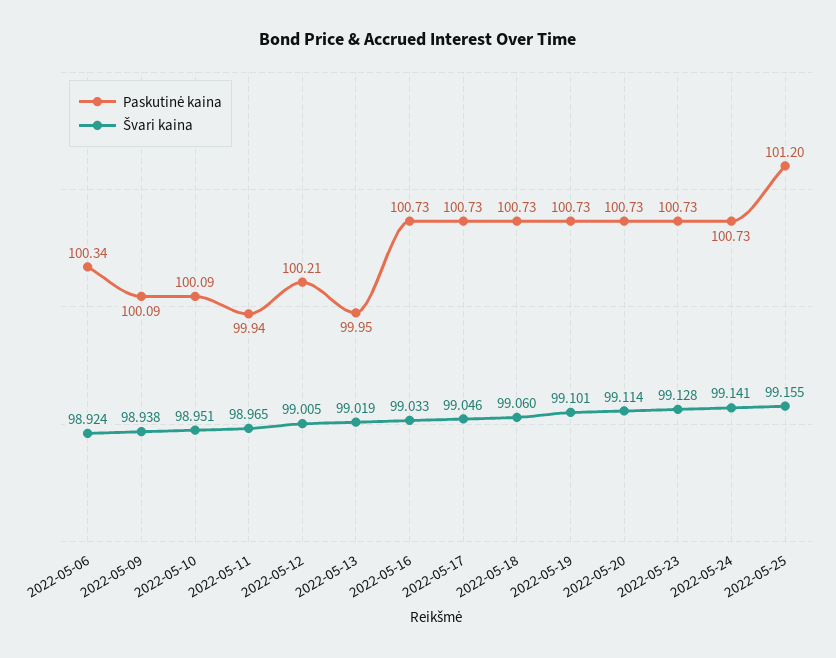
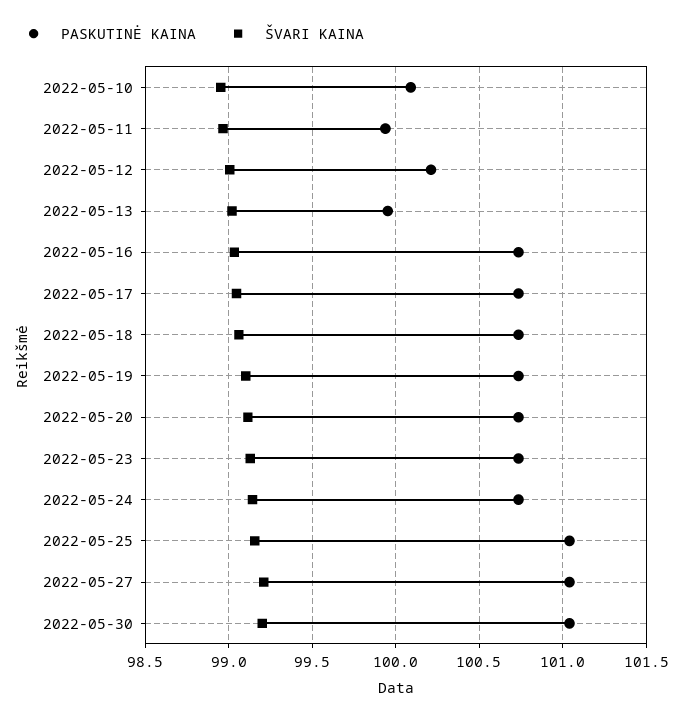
Paskutinė kaina, 2022-05-06: 100.34 -> none
Švari kaina, 2022-05-06: 98.924 -> none
Paskutinė kaina, 2022-05-09: 100.09 -> none
Švari kaina, 2022-05-09: 98.938 -> none
Paskutinė kaina, 2022-05-25: 101.2 -> 101.05
Paskutinė kaina, 2022-05-27: none -> 101.05
Švari kaina, 2022-05-27: none -> 99.2
Paskutinė kaina, 2022-05-30: none -> 101.05
Švari kaina, 2022-05-30: none -> 99.2

